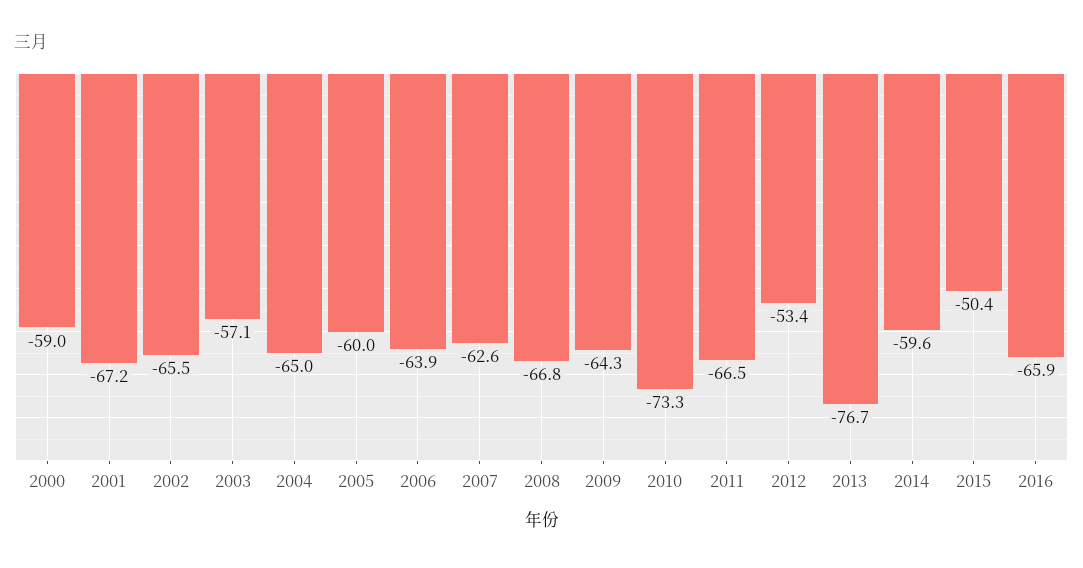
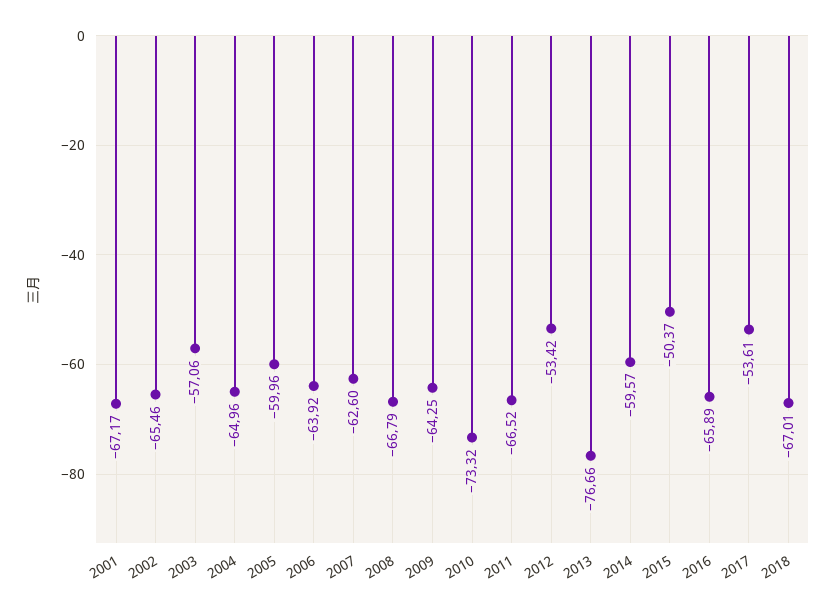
2000: -59 -> none
2017: none -> -53.61
2018: none -> -67.01

